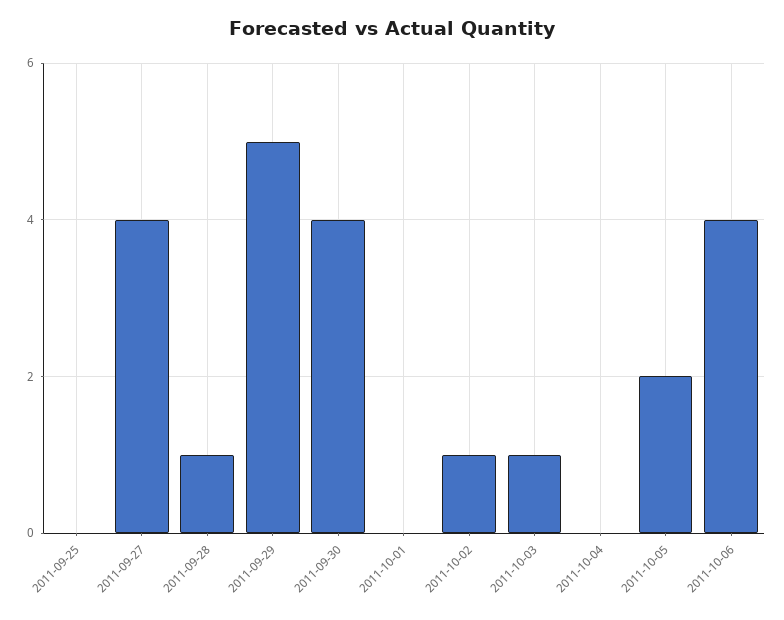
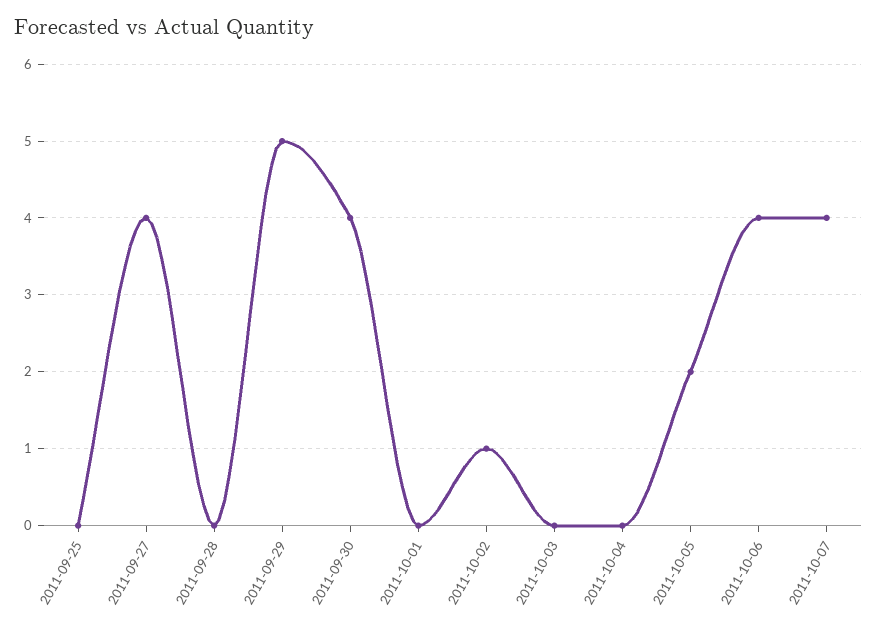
2011-09-28: 1 -> 0
2011-10-03: 1 -> 0
2011-10-07: none -> 4

